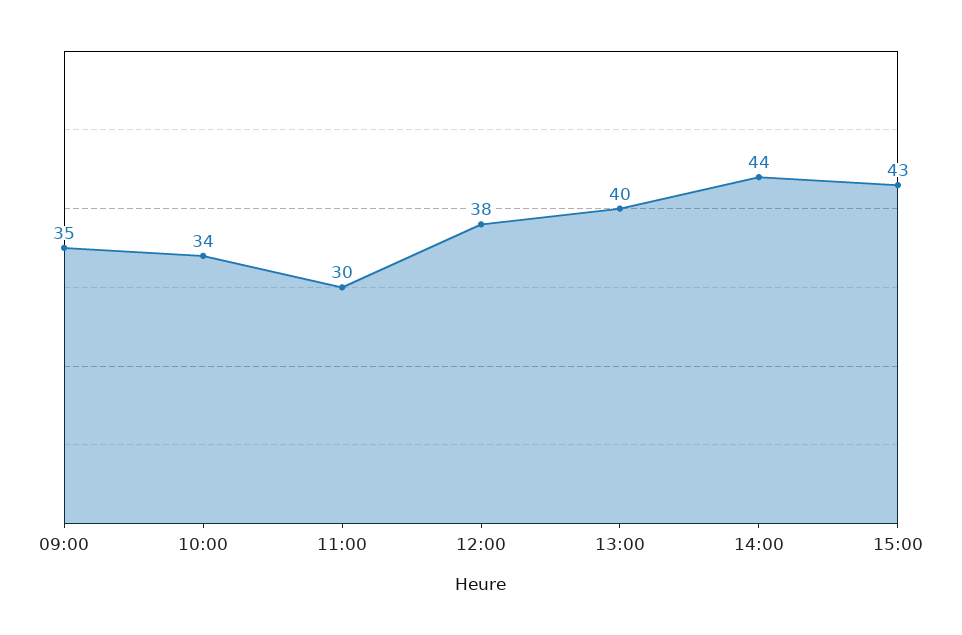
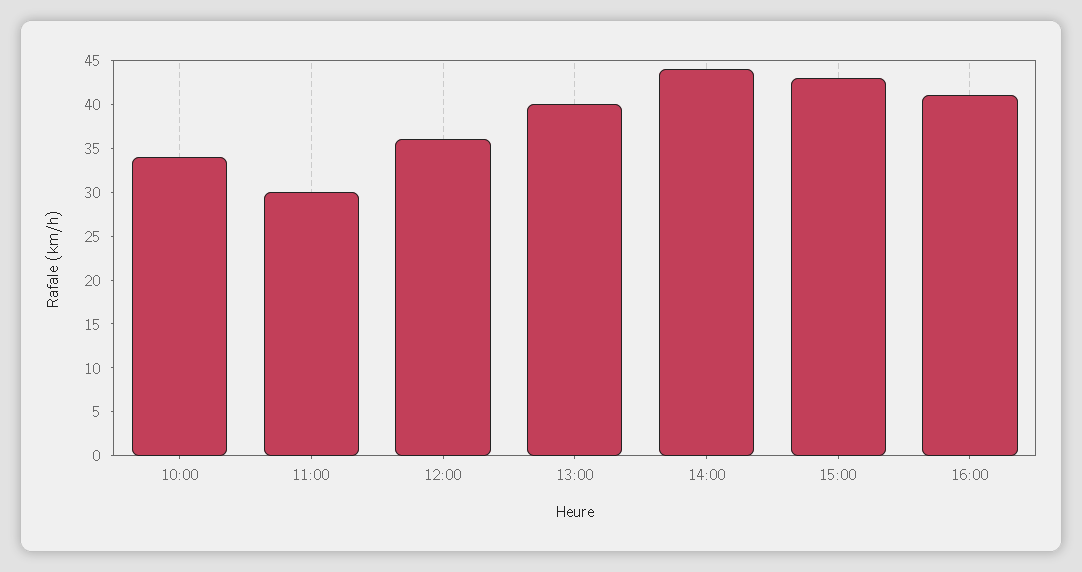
09:00: 35 -> none
12:00: 38 -> 36
16:00: none -> 41

